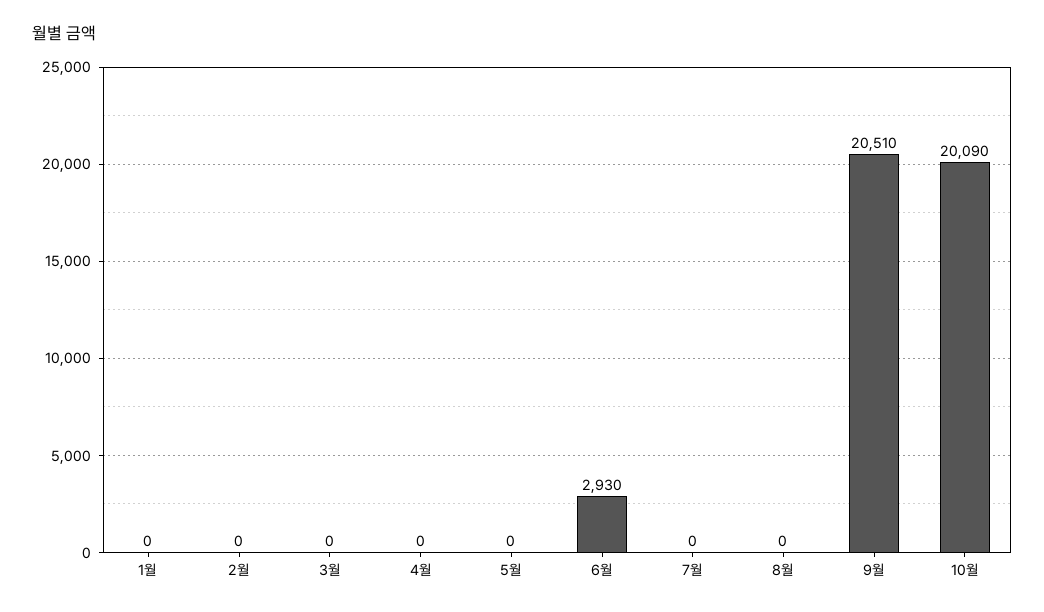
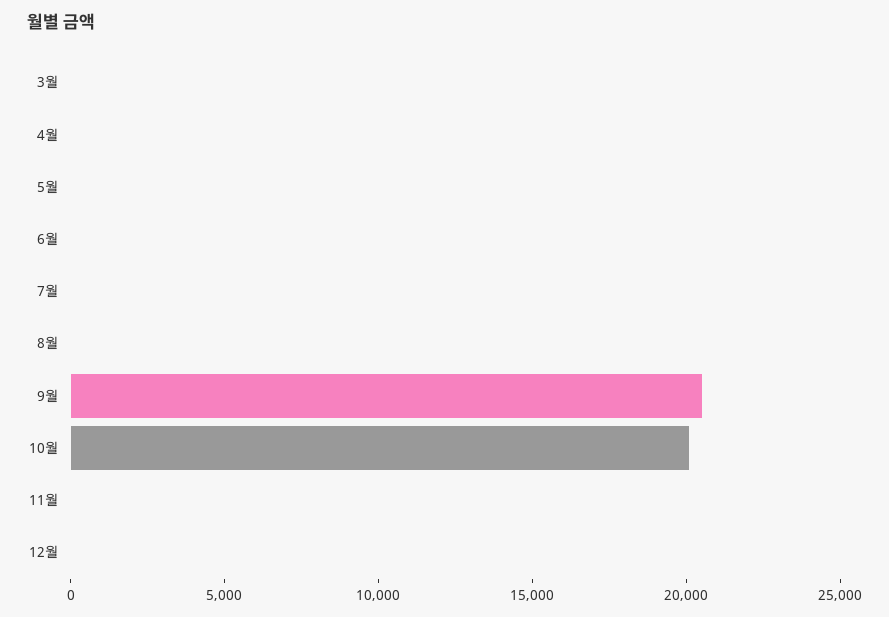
1월: 0 -> none
2월: 0 -> none
6월: 2930 -> 0
11월: none -> 0
12월: none -> 0

